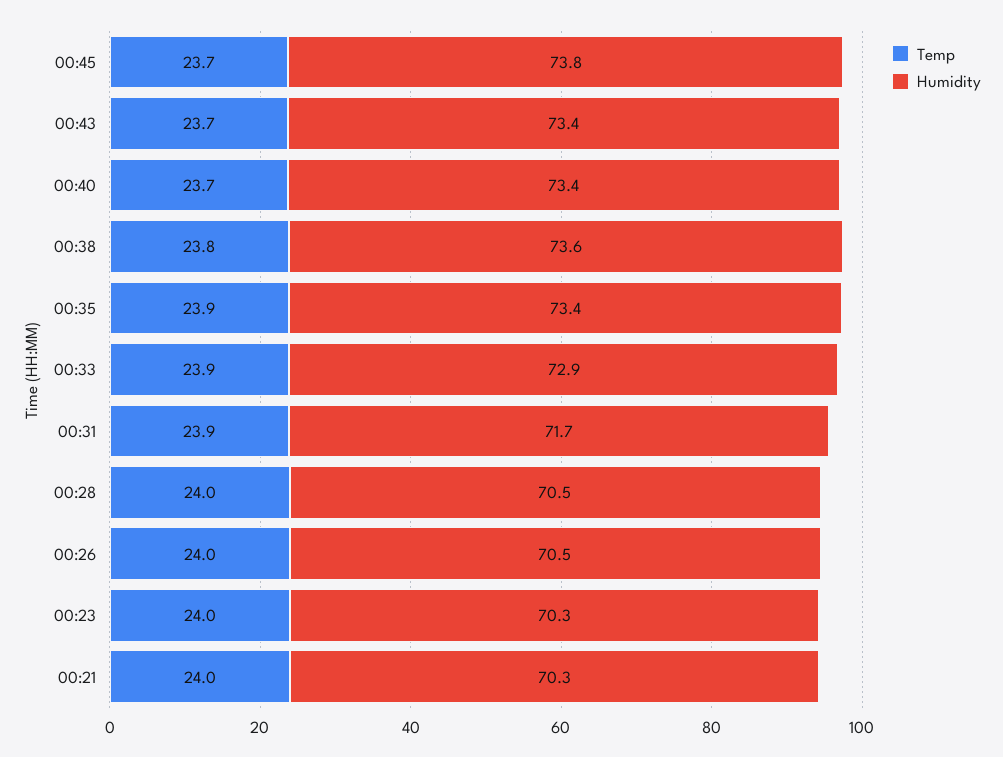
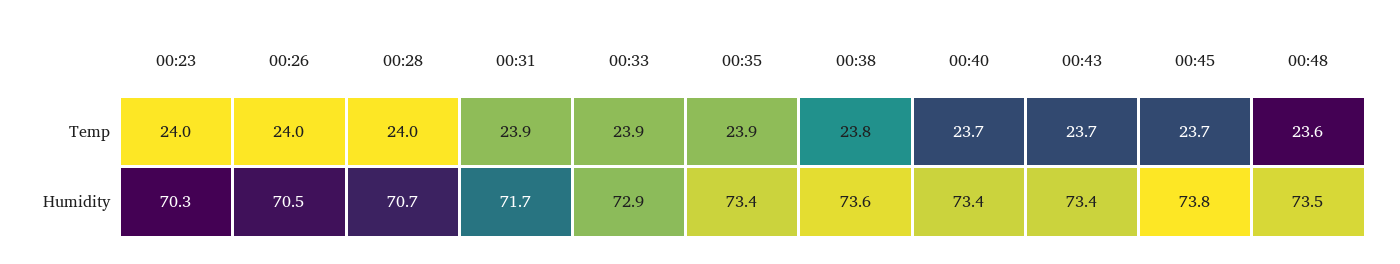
Humidity, 00:28: 70.5 -> 70.7
Temp, 00:21: 24 -> none
Humidity, 00:21: 70.3 -> none
Temp, 00:48: none -> 23.6
Humidity, 00:48: none -> 73.5

